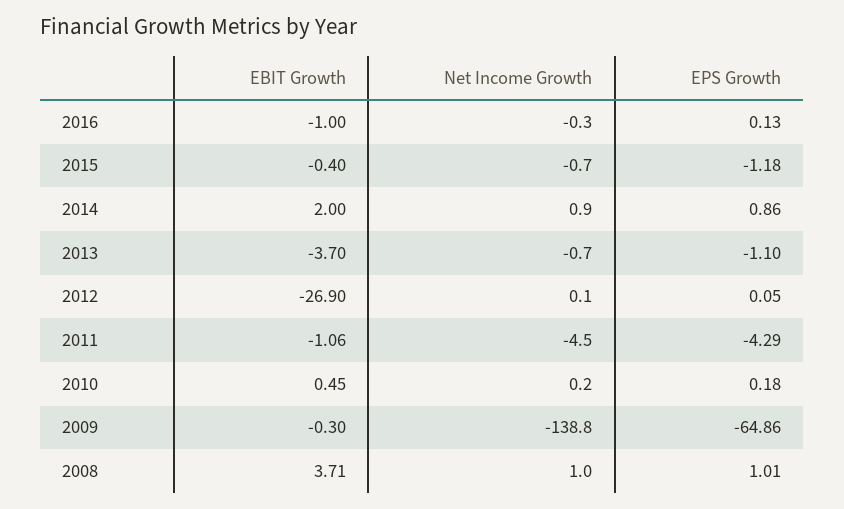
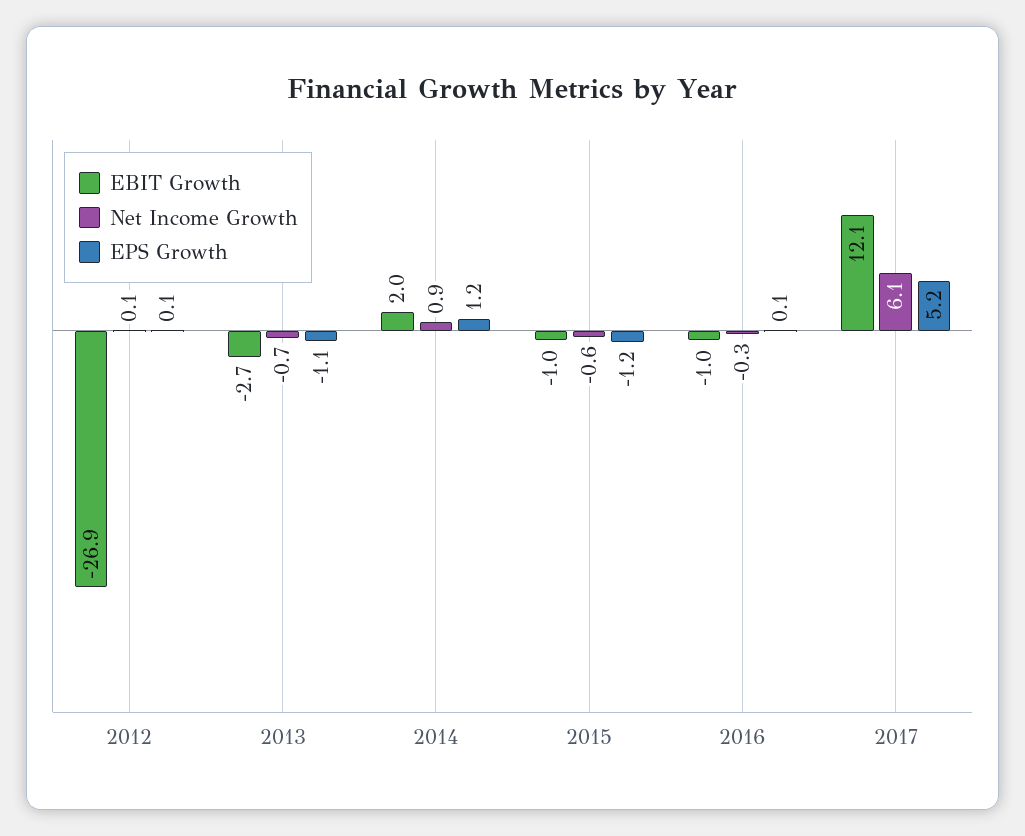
EBIT Growth, 2015: -0.4 -> -1
Net Income Growth, 2015: -0.7 -> -0.6
EPS Growth, 2014: 0.86 -> 1.2
EBIT Growth, 2013: -3.7 -> -2.7
EBIT Growth, 2011: -1.06 -> none
Net Income Growth, 2011: -4.5 -> none
EPS Growth, 2011: -4.29 -> none
EBIT Growth, 2010: 0.45 -> none
Net Income Growth, 2010: 0.2 -> none
EPS Growth, 2010: 0.18 -> none
EBIT Growth, 2009: -0.3 -> none
Net Income Growth, 2009: -138.8 -> none
EPS Growth, 2009: -64.86 -> none
EBIT Growth, 2008: 3.71 -> none
Net Income Growth, 2008: 1 -> none
EPS Growth, 2008: 1.01 -> none
EBIT Growth, 2017: none -> 12.1
Net Income Growth, 2017: none -> 6.1
EPS Growth, 2017: none -> 5.2

